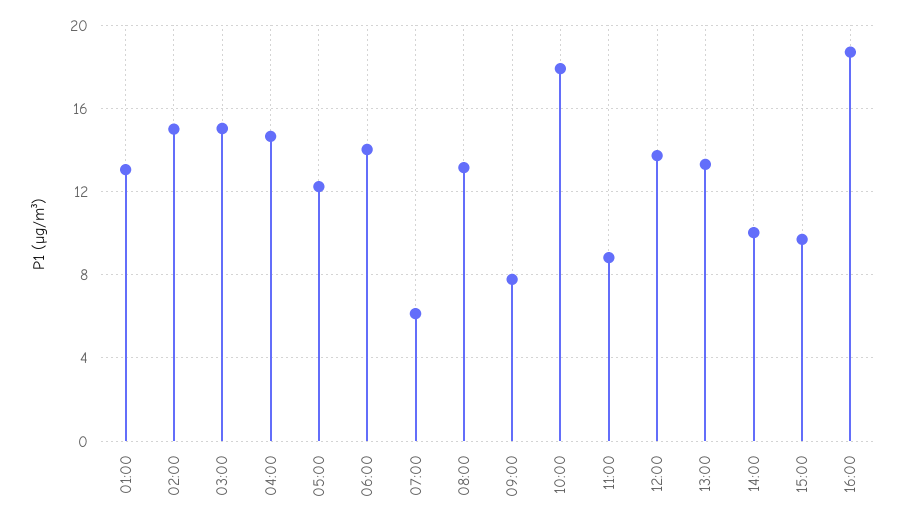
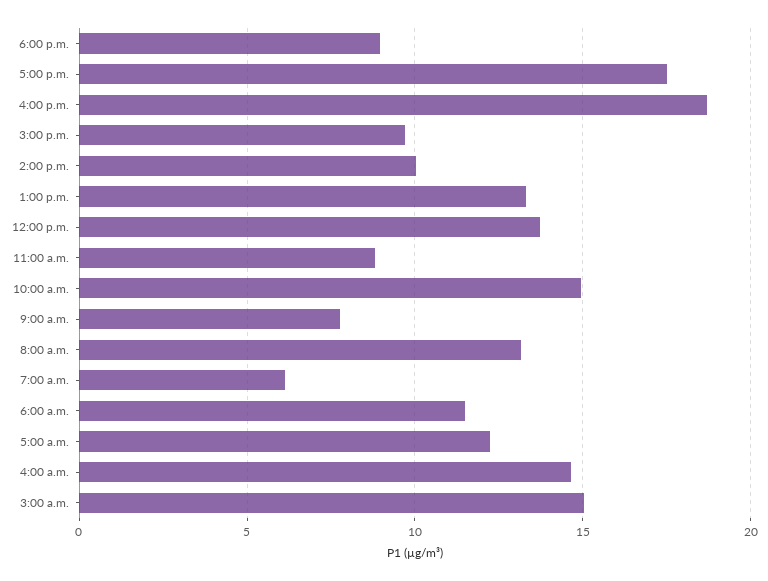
01:00: 13 -> none
02:00: 15 -> none
06:00: 14 -> 11.5
10:00: 18 -> 15
6:00 p.m.: none -> 9
5:00 p.m.: none -> 17.5

